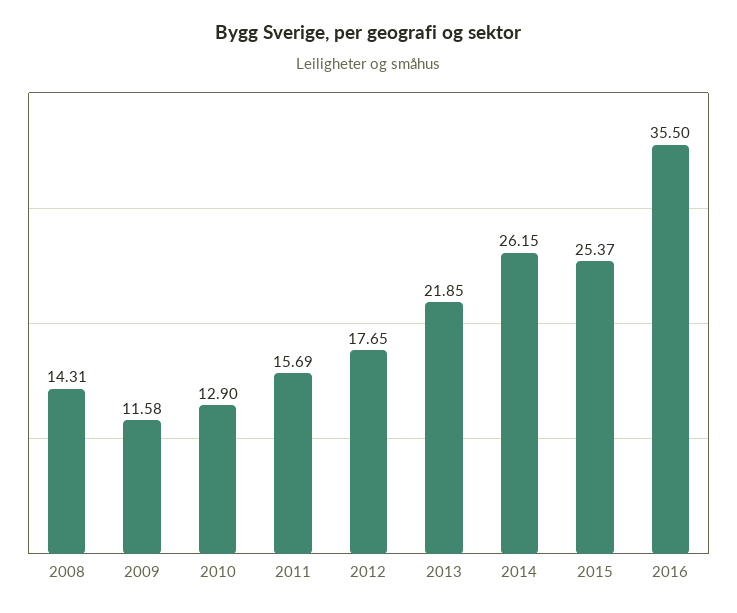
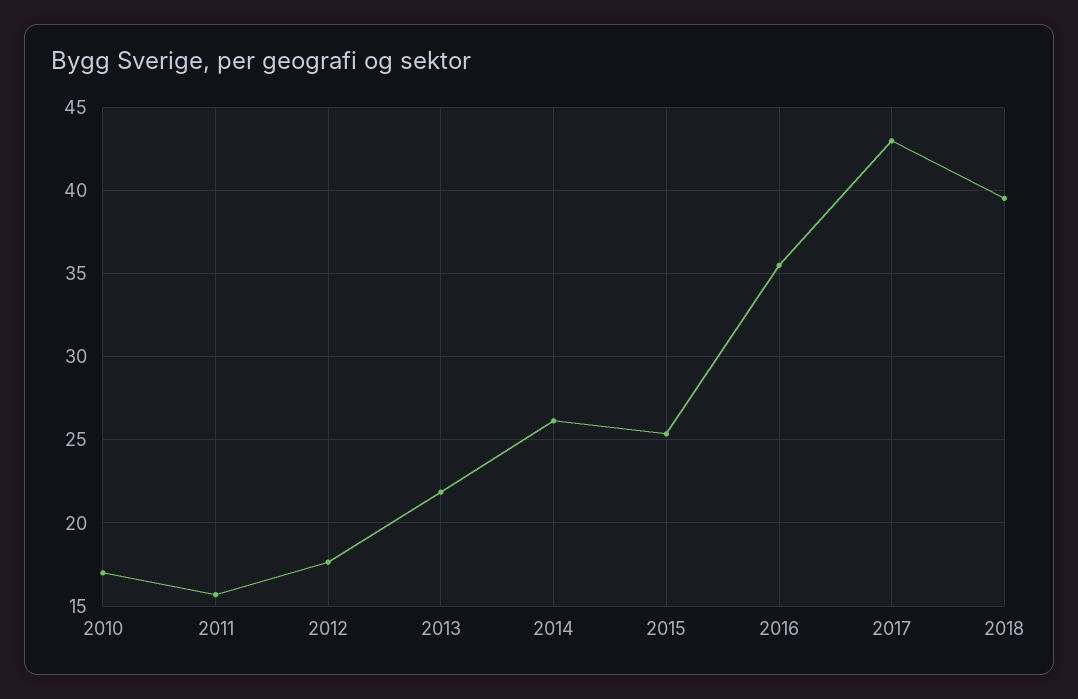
2008: 14.31 -> none
2009: 11.58 -> none
2010: 12.9 -> 17
2017: none -> 43
2018: none -> 39.5

